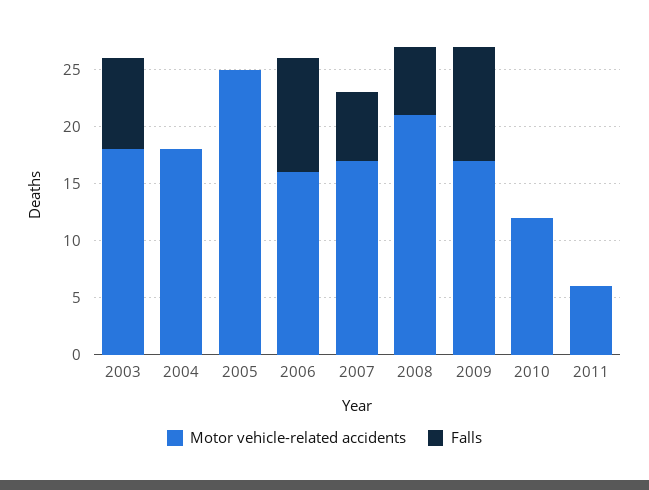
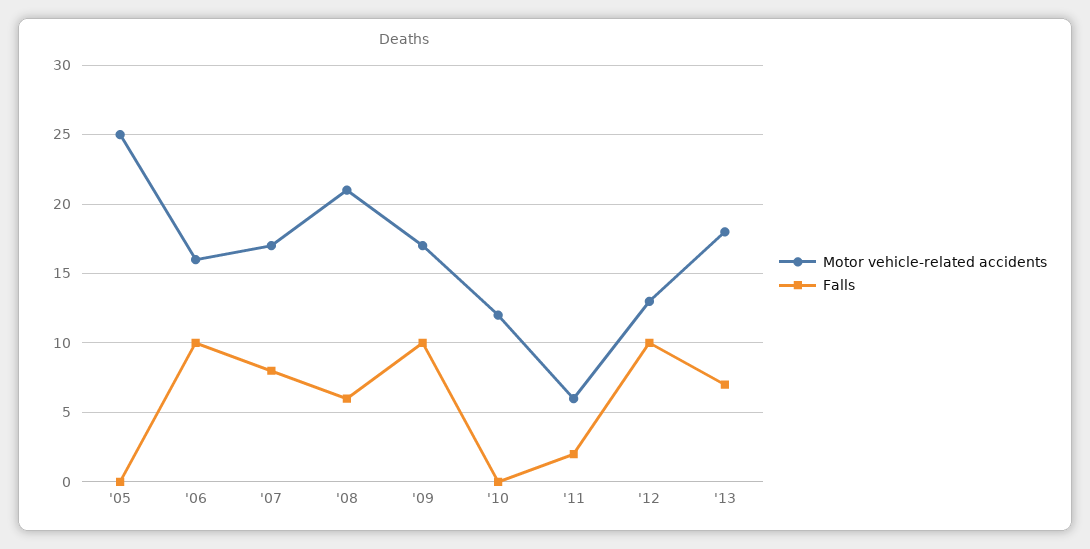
Motor vehicle-related accidents, 2003: 18 -> none
Falls, 2003: 8 -> none
Motor vehicle-related accidents, 2004: 18 -> none
Falls, 2004: 0 -> none
Falls, 2007: 6 -> 8
Falls, 2011: 0 -> 2
Motor vehicle-related accidents, '12: none -> 13
Falls, '12: none -> 10
Motor vehicle-related accidents, '13: none -> 18
Falls, '13: none -> 7

